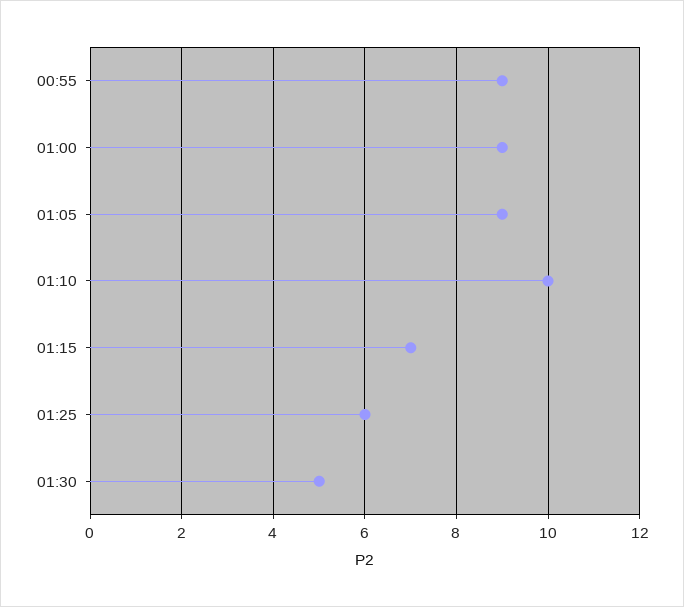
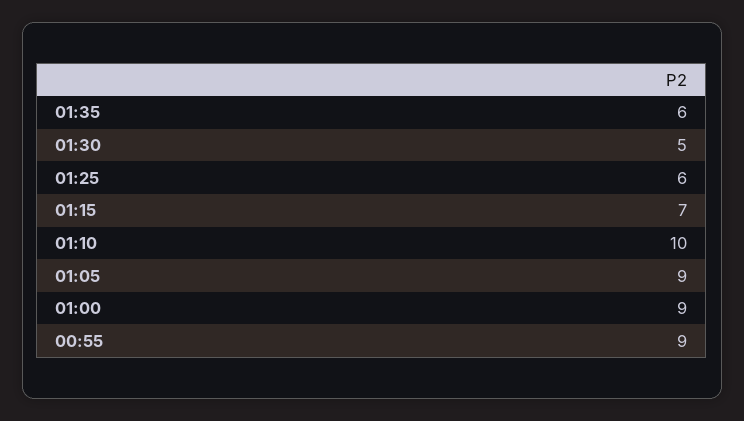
01:35: none -> 6

